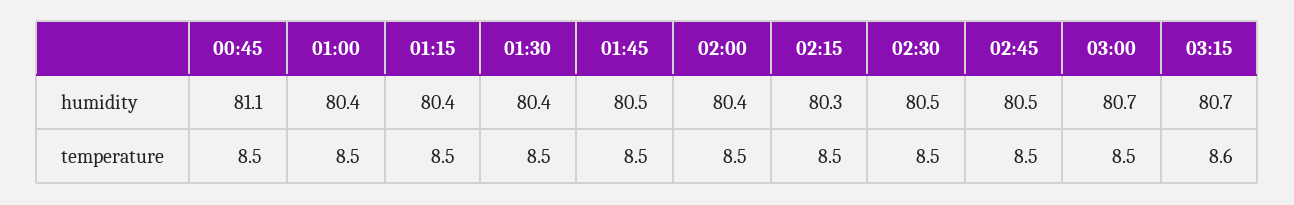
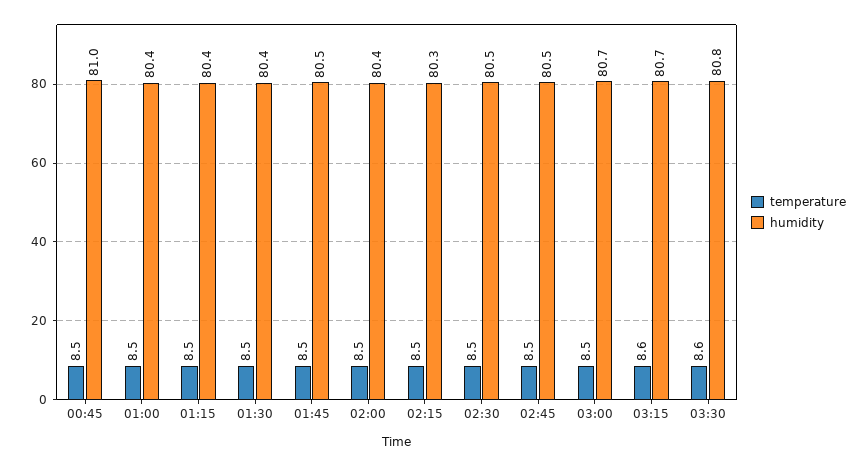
humidity, 00:45: 81.1 -> 81
temperature, 03:30: none -> 8.6
humidity, 03:30: none -> 80.8

